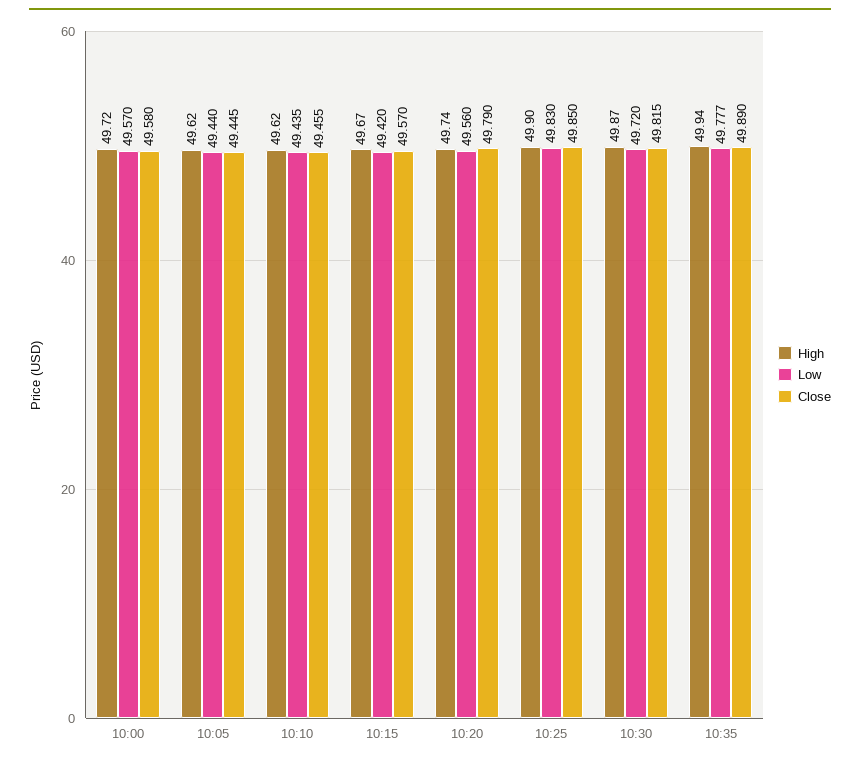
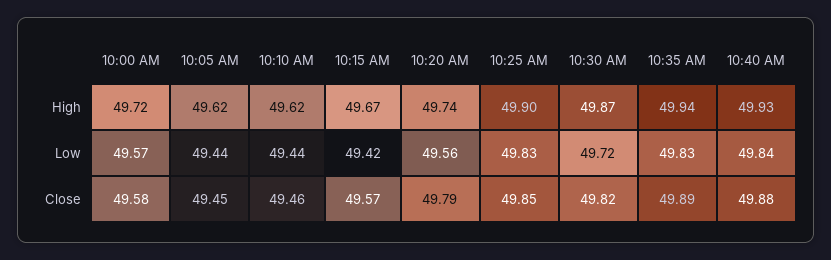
Low, 10:35: 49.777 -> 49.83
High, 10:40 AM: none -> 49.93
Low, 10:40 AM: none -> 49.84
Close, 10:40 AM: none -> 49.88

